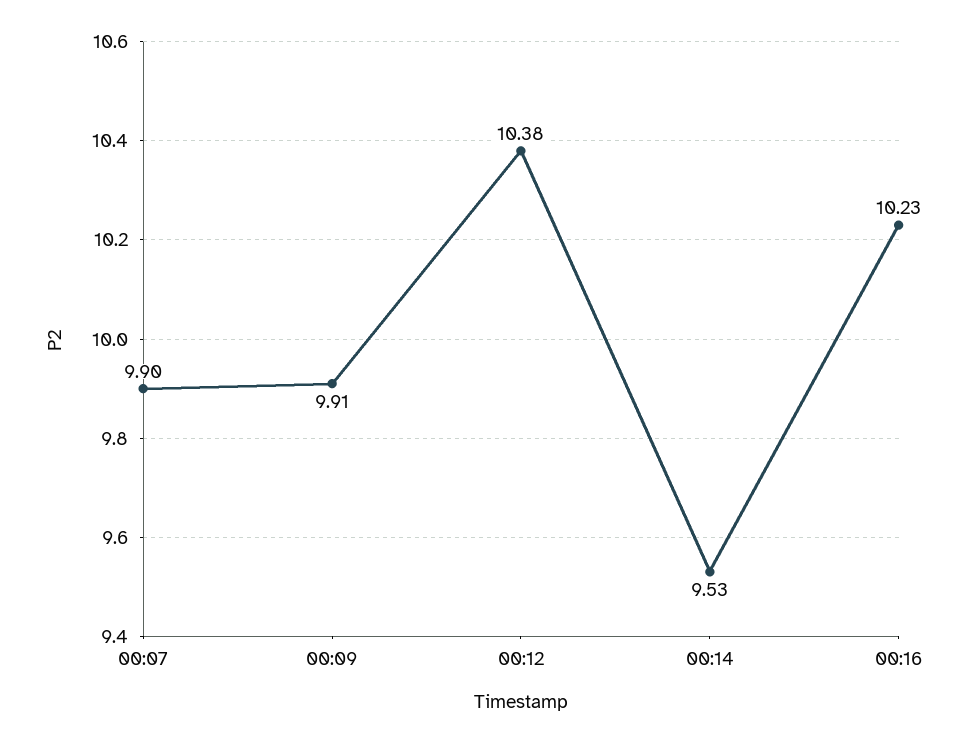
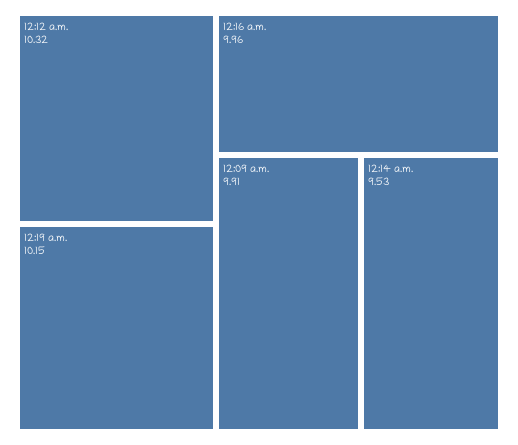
00:07: 9.9 -> none
00:12: 10.38 -> 10.32
00:16: 10.23 -> 9.96
12:19 a.m.: none -> 10.15

